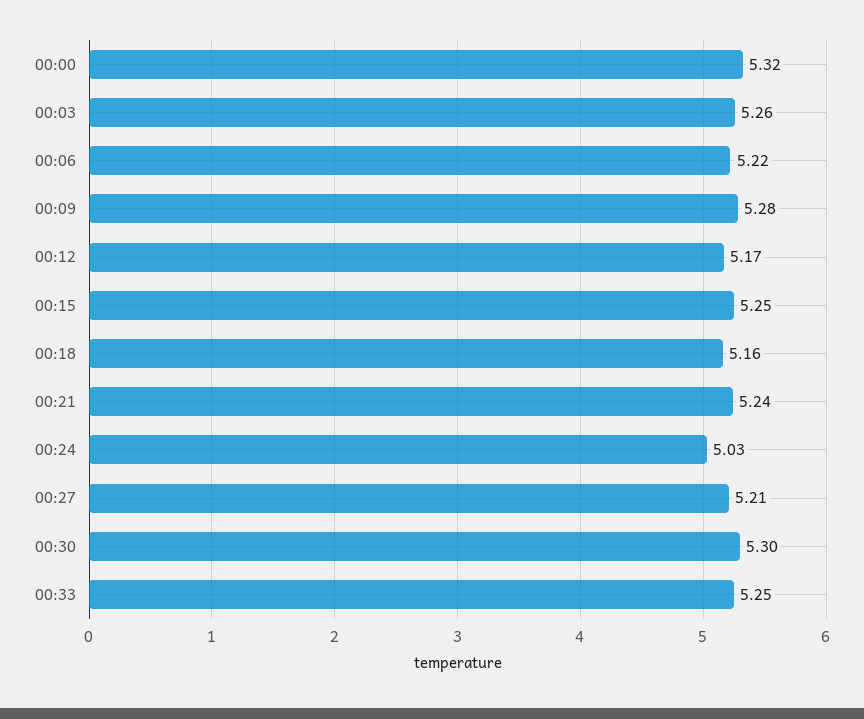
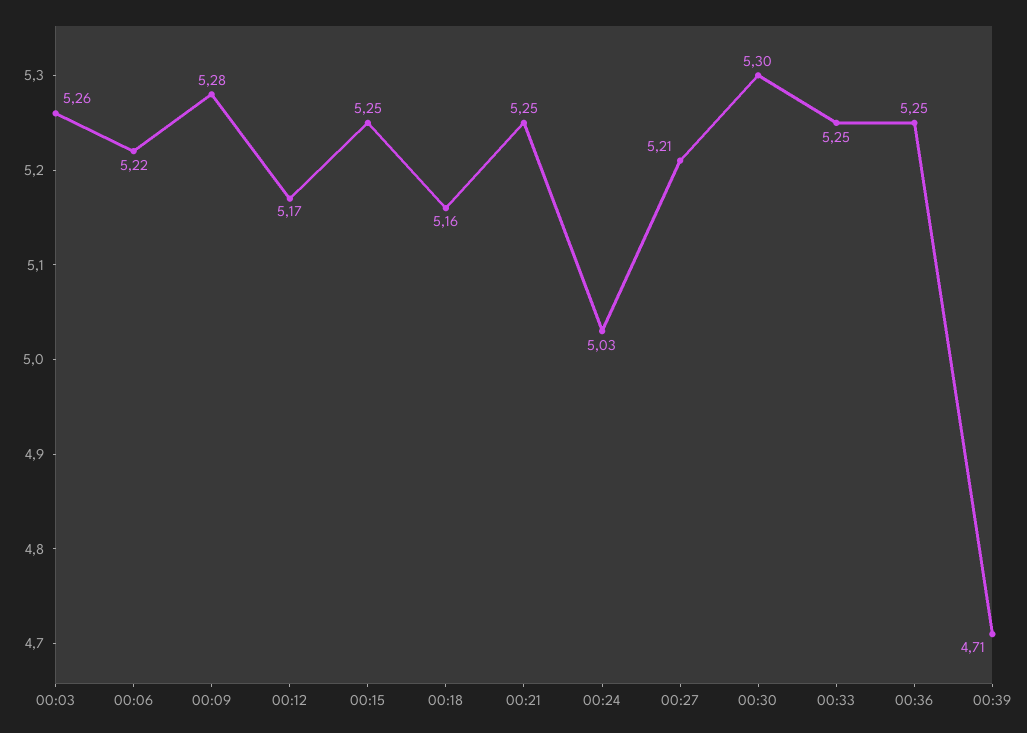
00:00: 5.32 -> none
00:21: 5.24 -> 5.25
00:36: none -> 5.25
00:39: none -> 4.71

